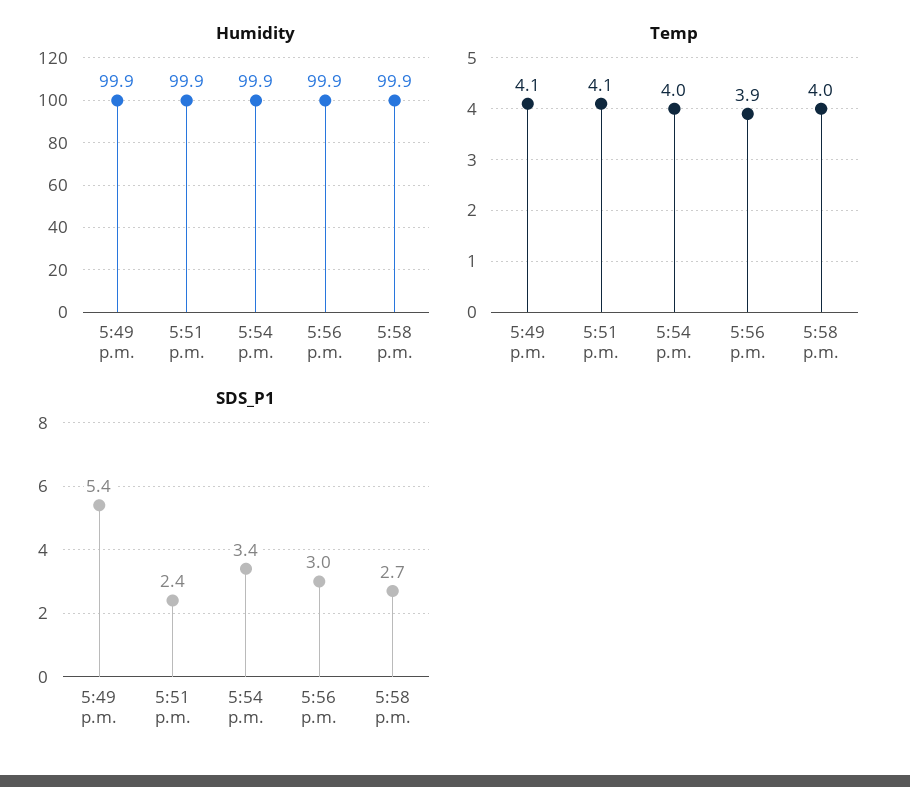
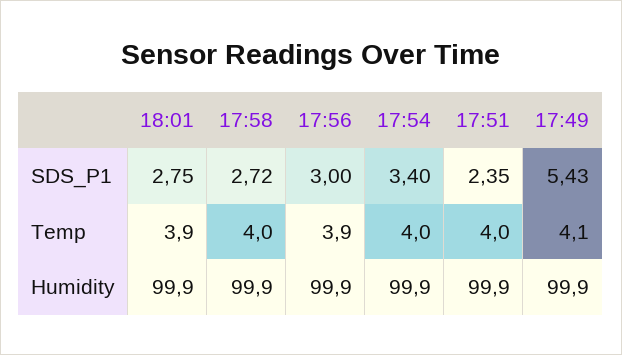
Temp, 5:51 p.m.: 4.1 -> 4
SDS_P1, 18:01: none -> 2.75
Temp, 18:01: none -> 3.9
Humidity, 18:01: none -> 99.9

